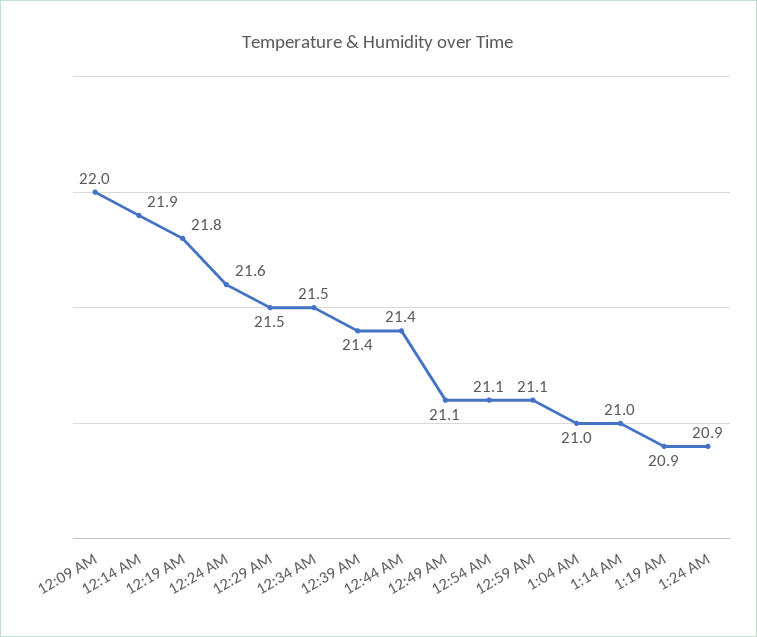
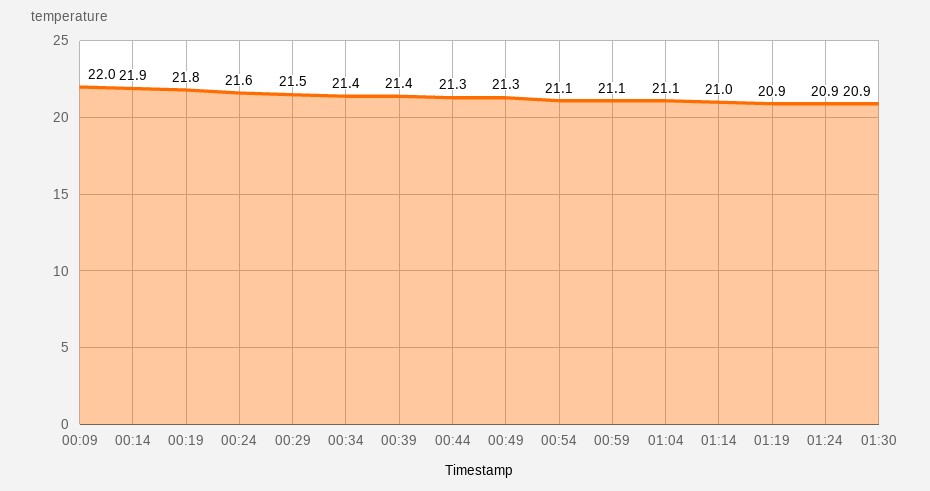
12:34 AM: 21.5 -> 21.4
12:44 AM: 21.4 -> 21.3
12:49 AM: 21.1 -> 21.3
1:04 AM: 21 -> 21.1
01:30: none -> 20.9

